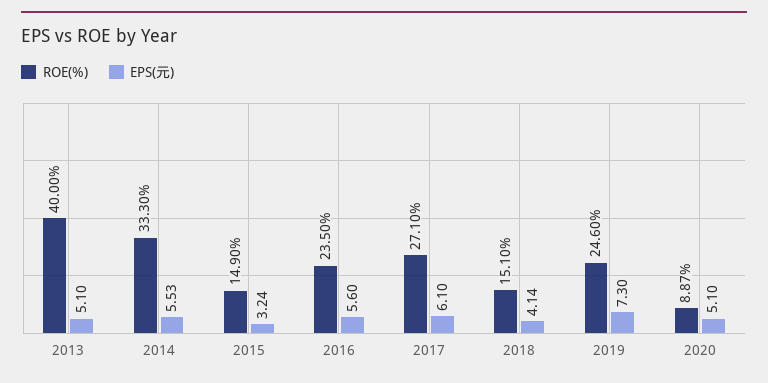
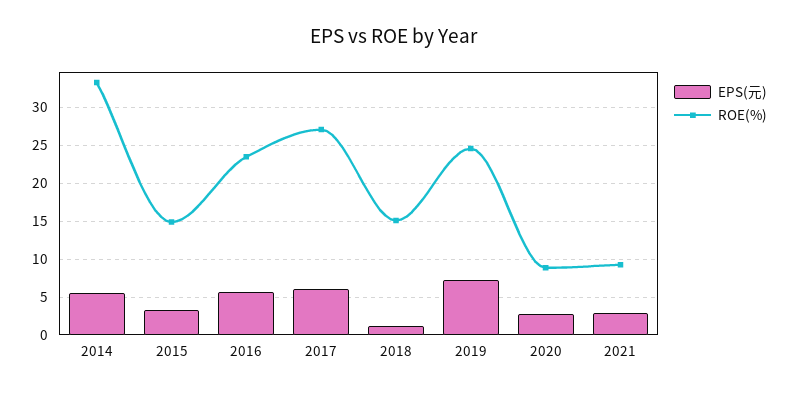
ROE(%), 2013: 40 -> none
EPS(元), 2013: 5.1 -> none
EPS(元), 2018: 4.14 -> 1
EPS(元), 2020: 5.1 -> 3
EPS(元), 2021: none -> 3
ROE(%), 2021: none -> 9

